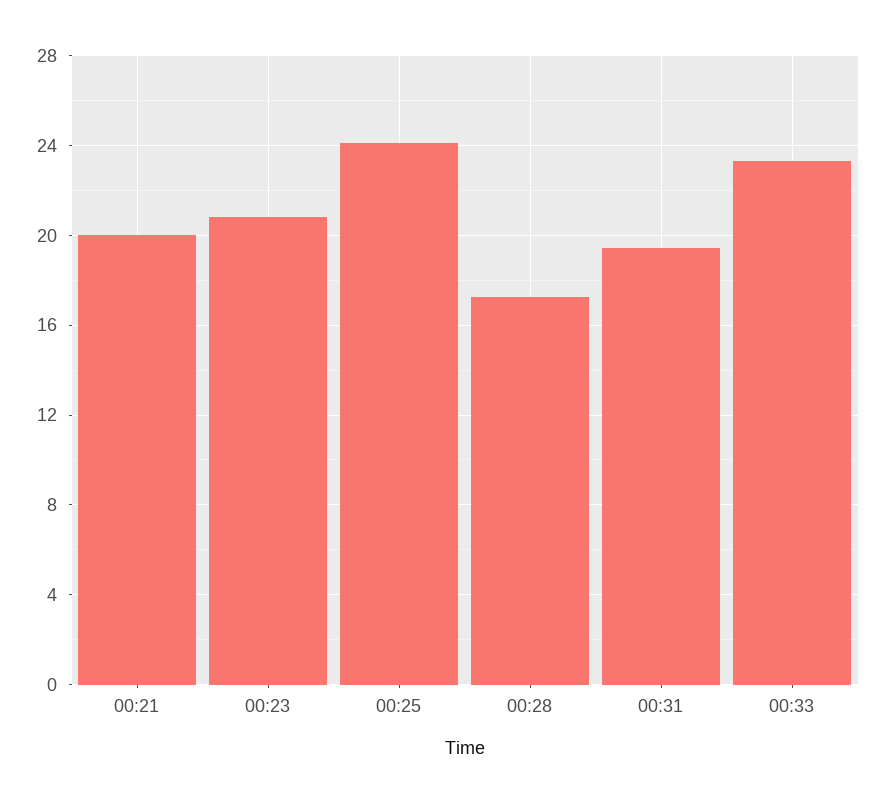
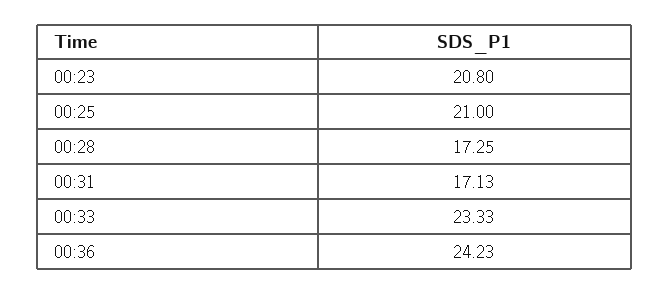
00:21: 20 -> none
00:25: 24 -> 21
00:31: 19.5 -> 17.13
00:36: none -> 24.23

